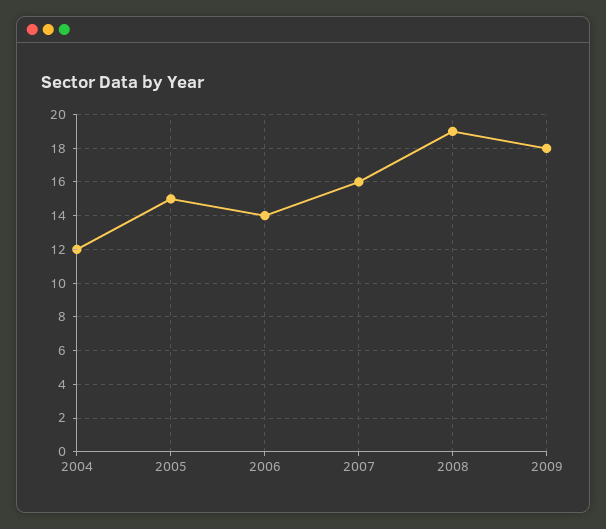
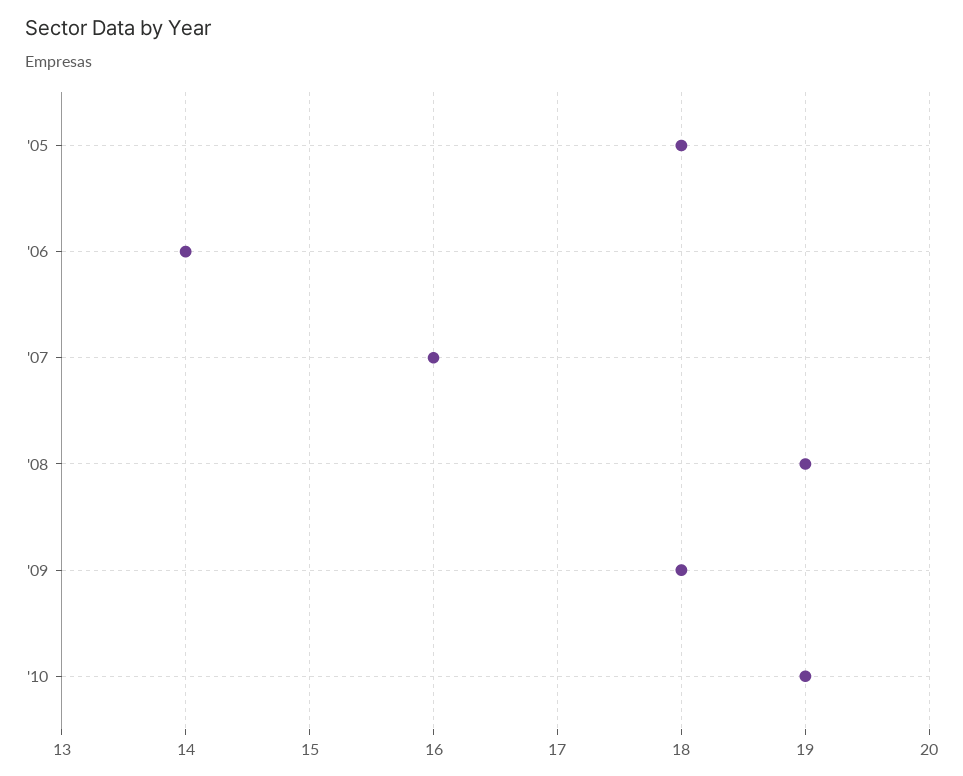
2004: 12 -> none
2005: 15 -> 18
'10: none -> 19

